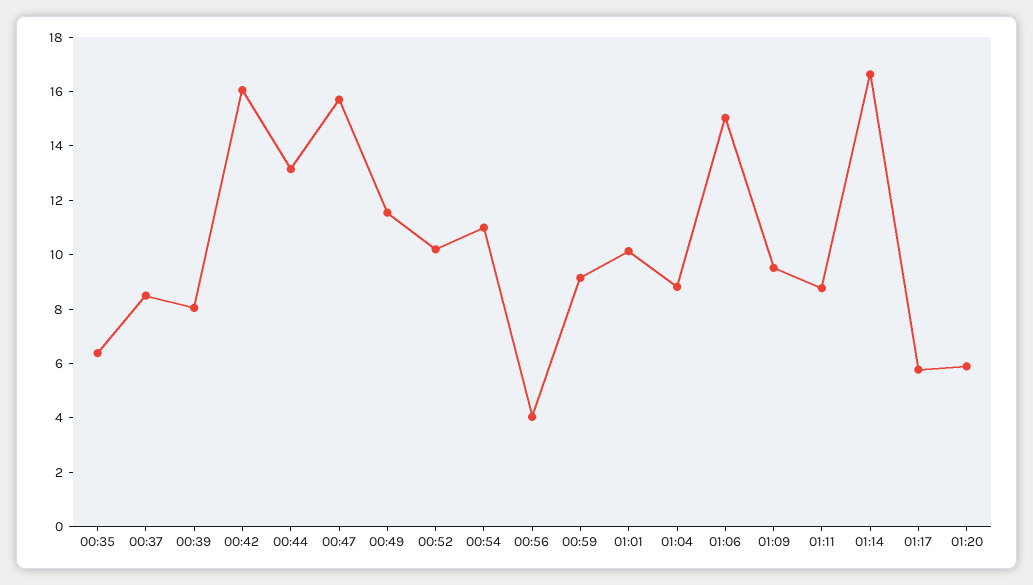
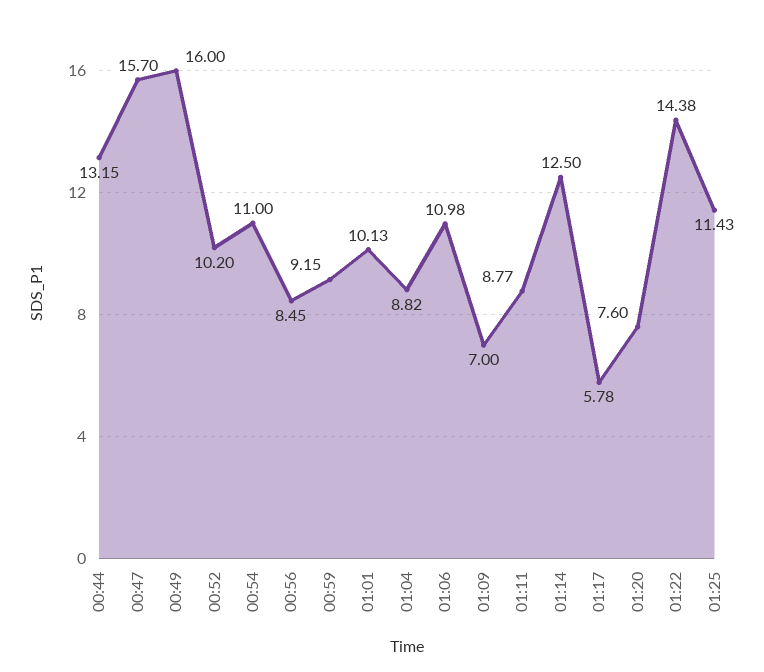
00:35: 6.5 -> none
00:37: 8.5 -> none
00:39: 8 -> none
00:42: 16 -> none
00:49: 11.5 -> 16
00:56: 4 -> 8.45
01:06: 15 -> 10.98
01:09: 9.5 -> 7
01:14: 16.5 -> 12.5
01:20: 6 -> 7.6
01:22: none -> 14.38
01:25: none -> 11.43

